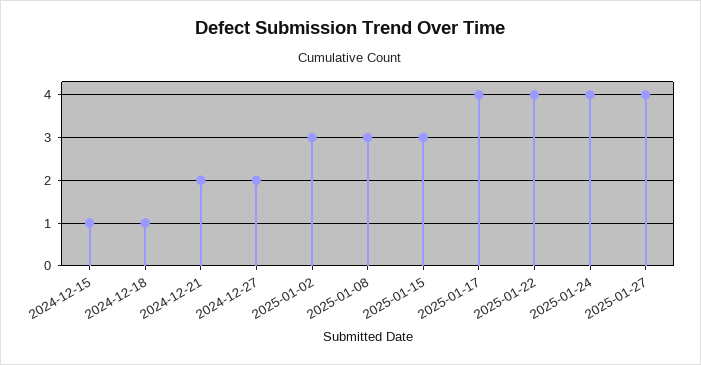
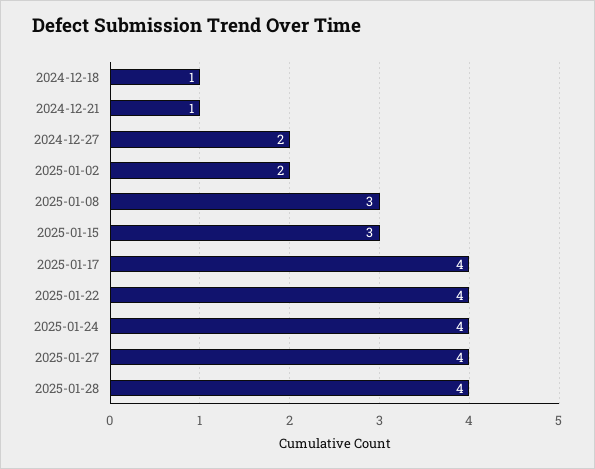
2024-12-15: 1 -> none
2024-12-21: 2 -> 1
2025-01-02: 3 -> 2
2025-01-28: none -> 4

